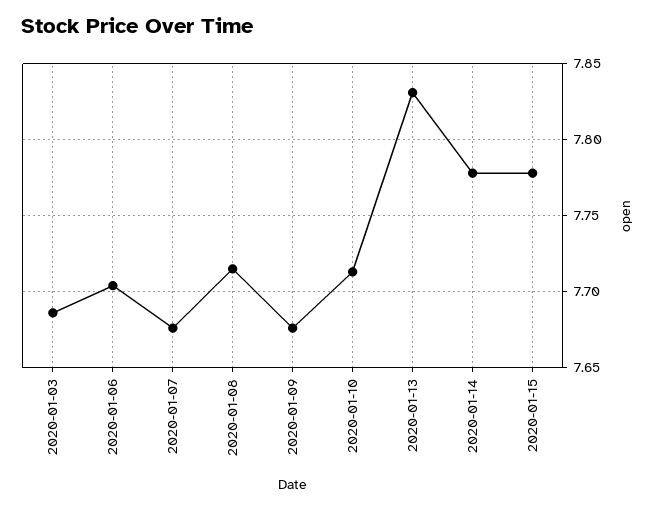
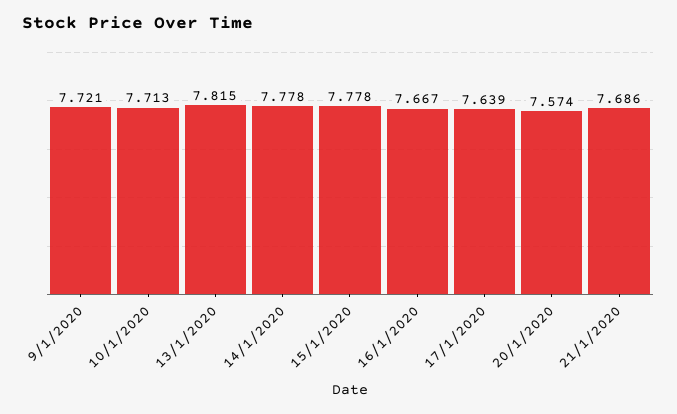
2020-01-03: 7.685 -> none
2020-01-06: 7.705 -> none
2020-01-07: 7.675 -> none
2020-01-08: 7.715 -> none
2020-01-09: 7.675 -> 7.721
2020-01-13: 7.83 -> 7.815
16/1/2020: none -> 7.667
17/1/2020: none -> 7.639
20/1/2020: none -> 7.574
21/1/2020: none -> 7.686

